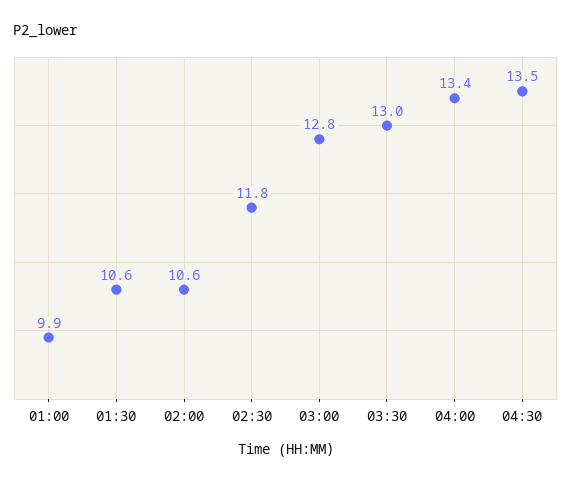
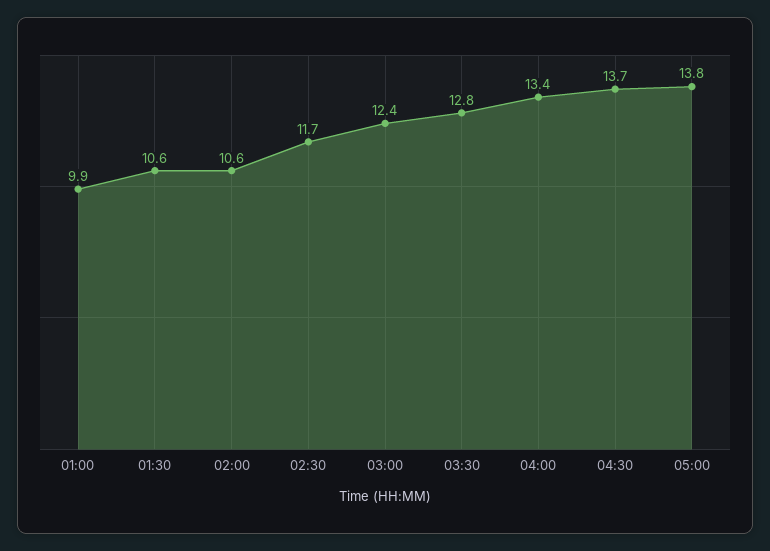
02:30: 11.8 -> 11.7
03:00: 12.8 -> 12.4
03:30: 13 -> 12.8
04:30: 13.5 -> 13.7
05:00: none -> 13.8

